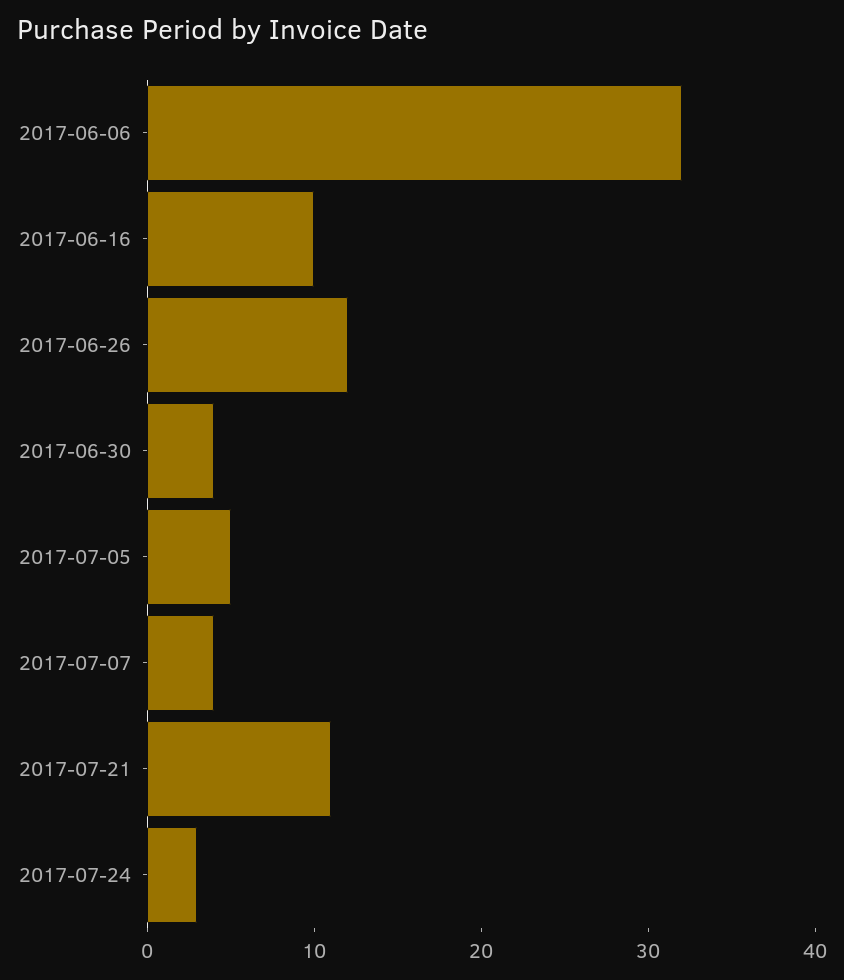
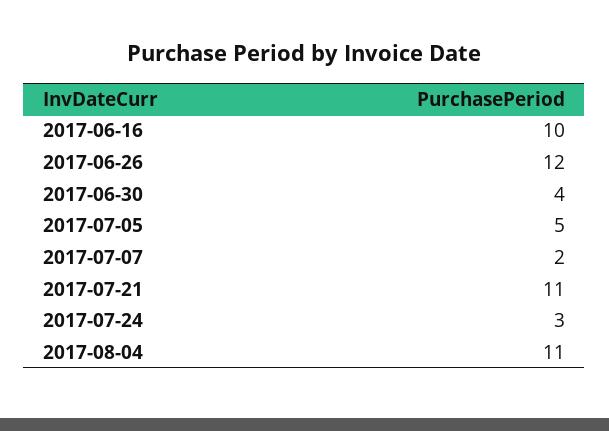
2017-06-06: 32 -> none
2017-07-07: 4 -> 2
2017-08-04: none -> 11

